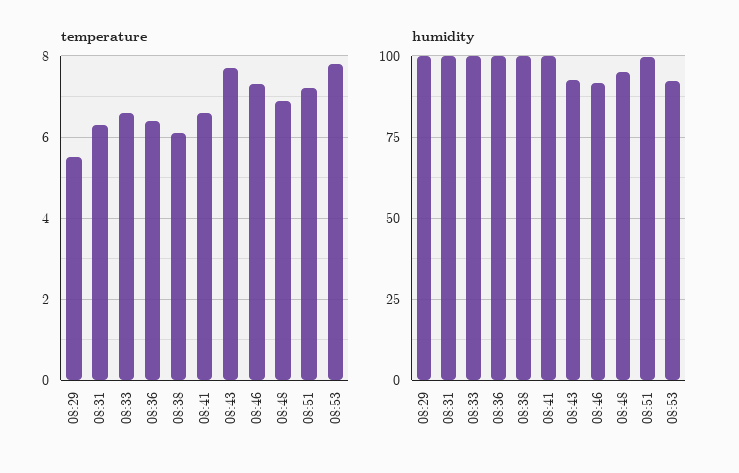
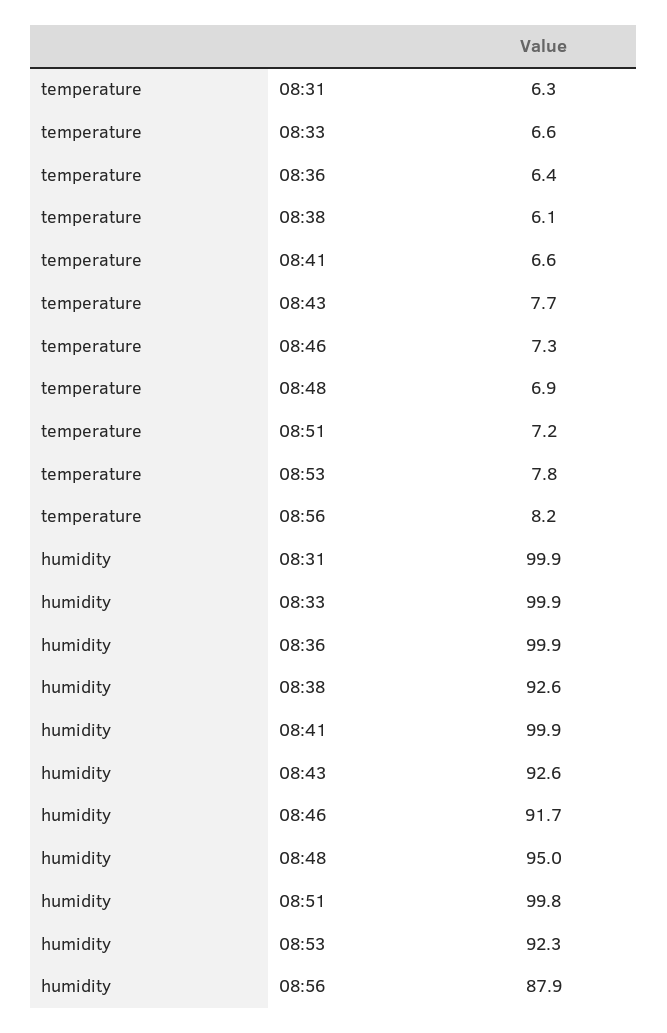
temperature, 08:29: 5.5 -> none
humidity, 08:29: 100 -> none
humidity, 08:38: 100 -> 92.6
temperature, 08:56: none -> 8.2
humidity, 08:56: none -> 87.9

